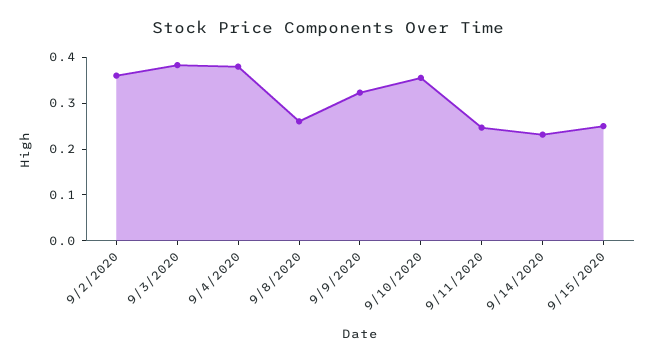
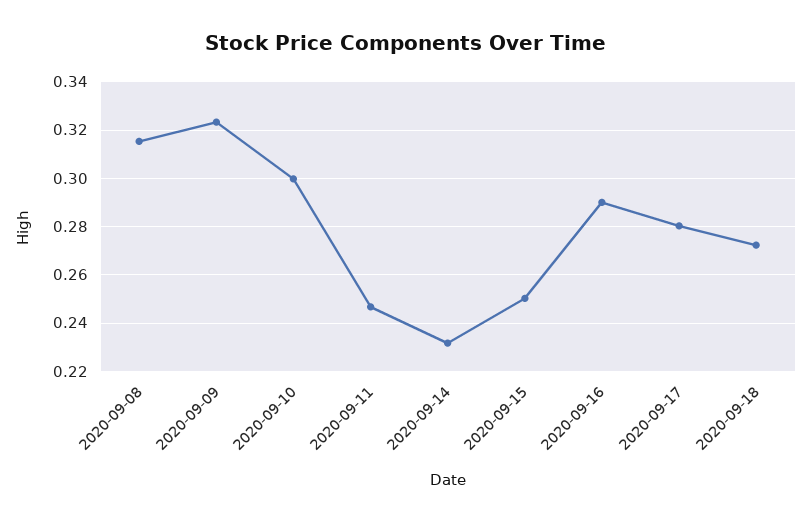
9/2/2020: 0.36 -> none
9/3/2020: 0.38 -> none
9/4/2020: 0.38 -> none
9/8/2020: 0.26 -> 0.315
9/10/2020: 0.36 -> 0.3
2020-09-16: none -> 0.29
2020-09-17: none -> 0.28
2020-09-18: none -> 0.2725

